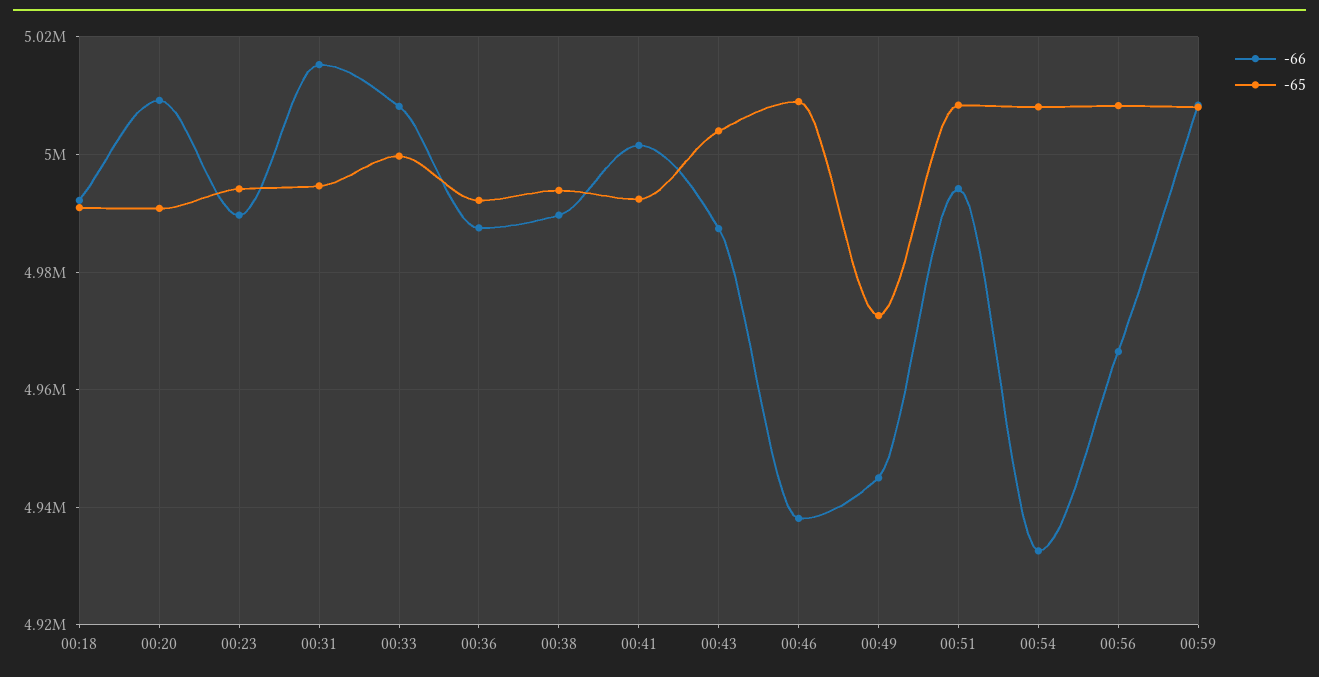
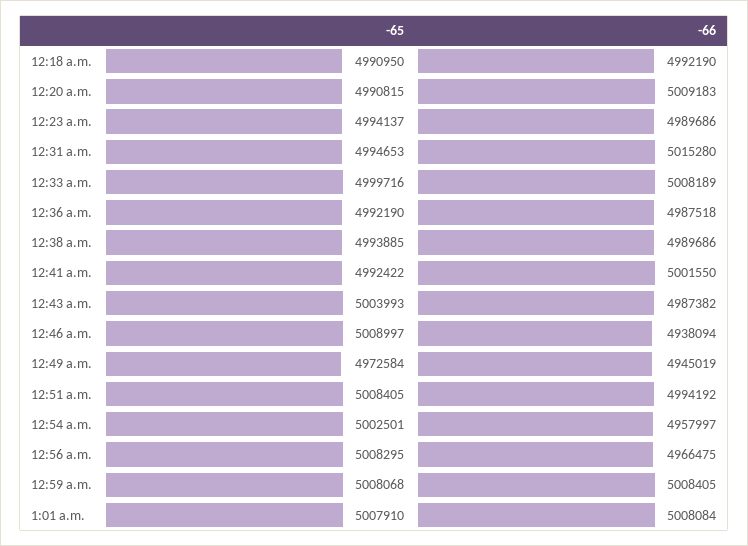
-66, 00:54: 4932000 -> 4957997
-65, 00:54: 5008000 -> 5002501
-65, 1:01 a.m.: none -> 5007910
-66, 1:01 a.m.: none -> 5008084

